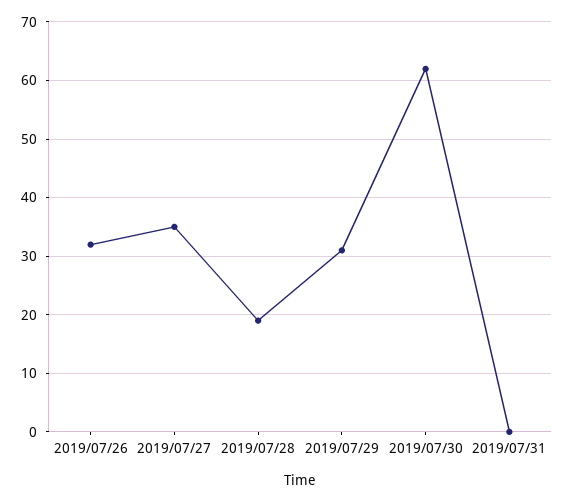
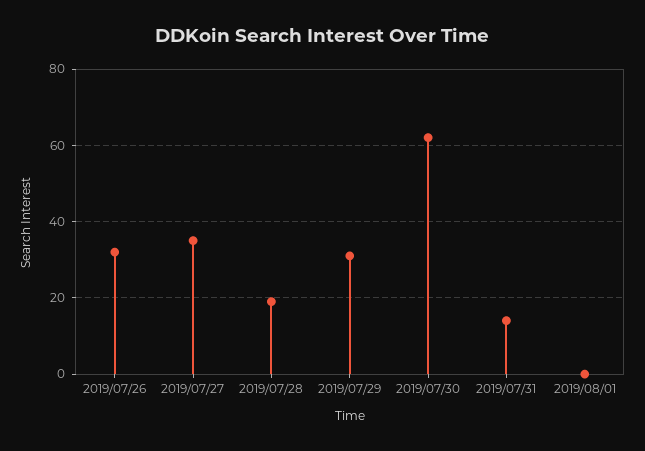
2019/07/31: 0 -> 15
2019/08/01: none -> 0

